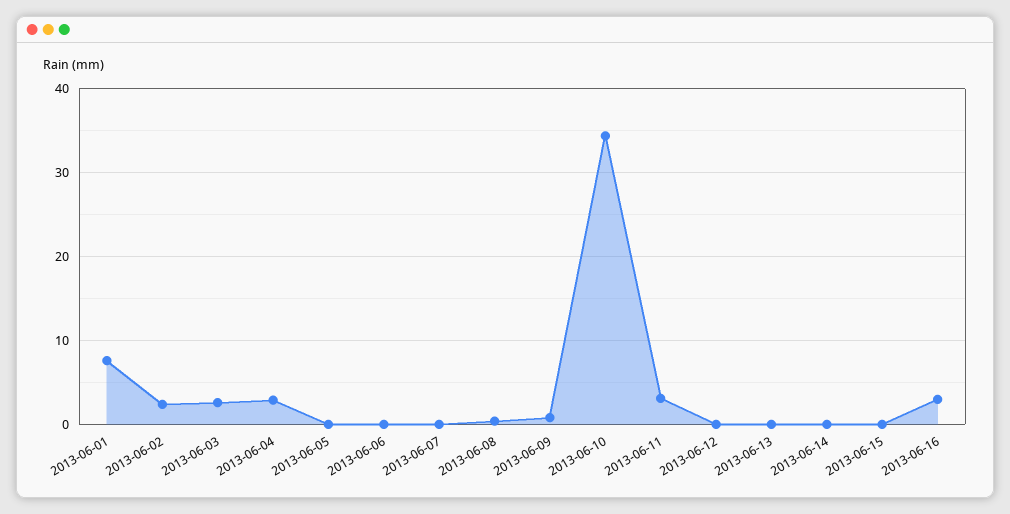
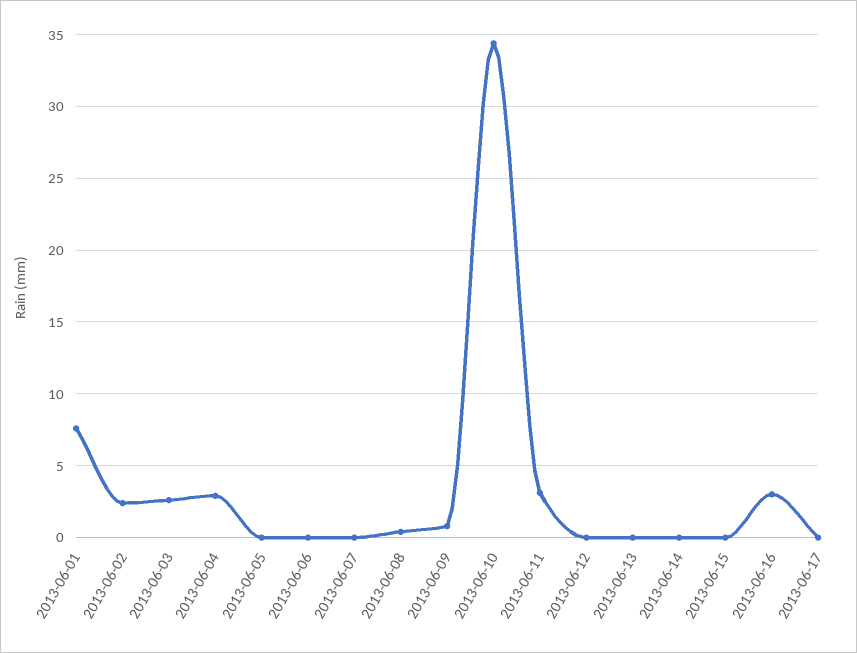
2013-06-17: none -> 0

